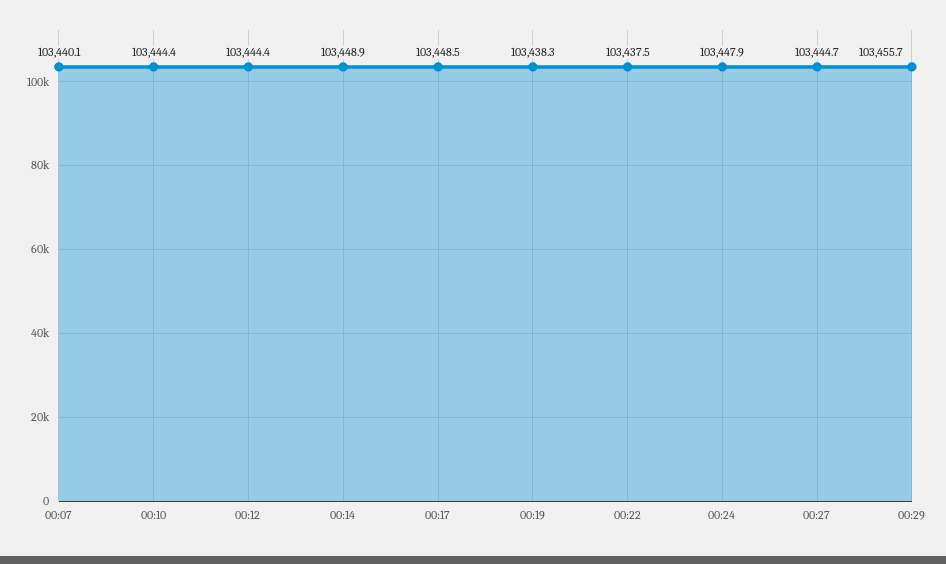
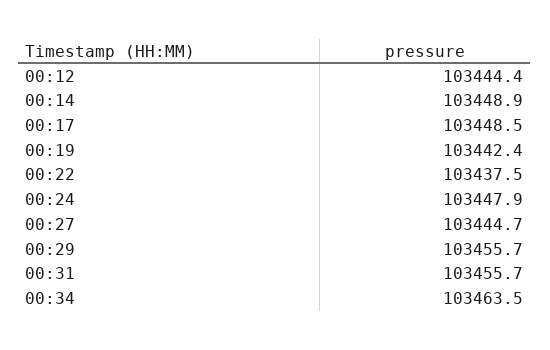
00:07: 103440.1 -> none
00:10: 103444.4 -> none
00:19: 103438.3 -> 103442.4
00:31: none -> 103455.7
00:34: none -> 103463.5

